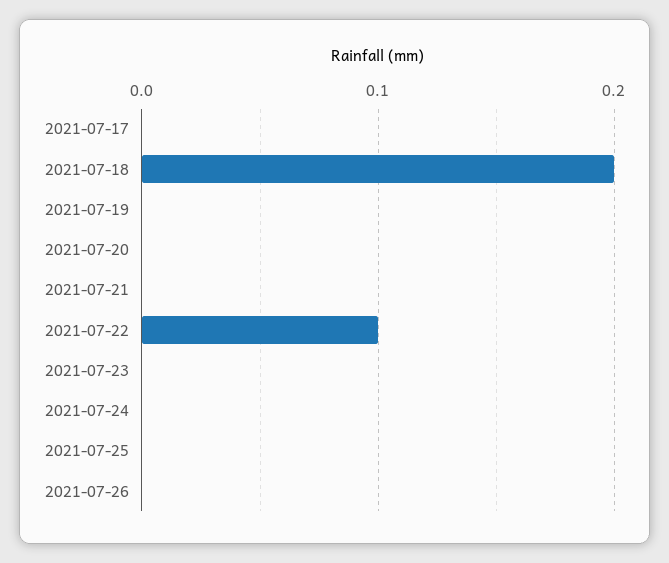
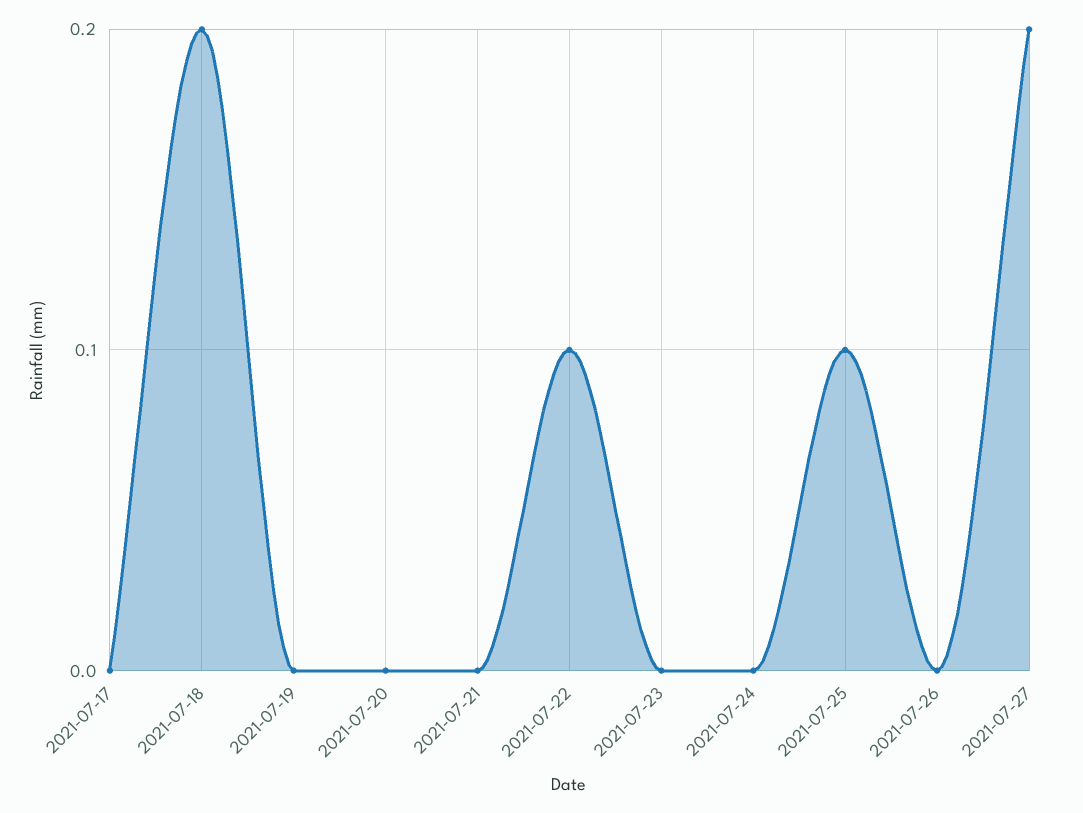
2021-07-25: 0 -> 0.1
2021-07-27: none -> 0.2

